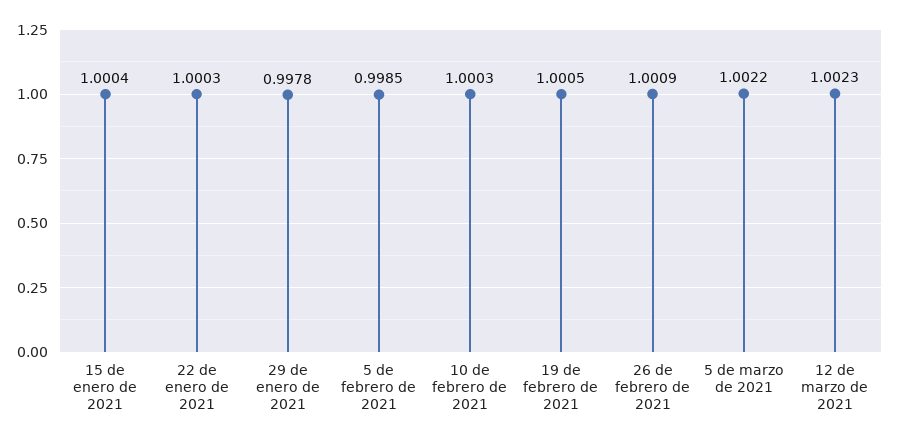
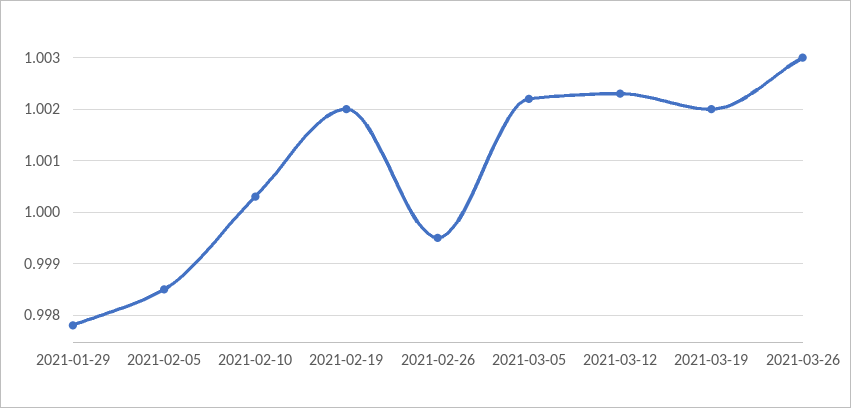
15 de enero de 2021: 1.0004 -> none
22 de enero de 2021: 1.0003 -> none
19 de febrero de 2021: 1.0005 -> 1.002
26 de febrero de 2021: 1.0009 -> 0.9995
2021-03-19: none -> 1.002
2021-03-26: none -> 1.003

